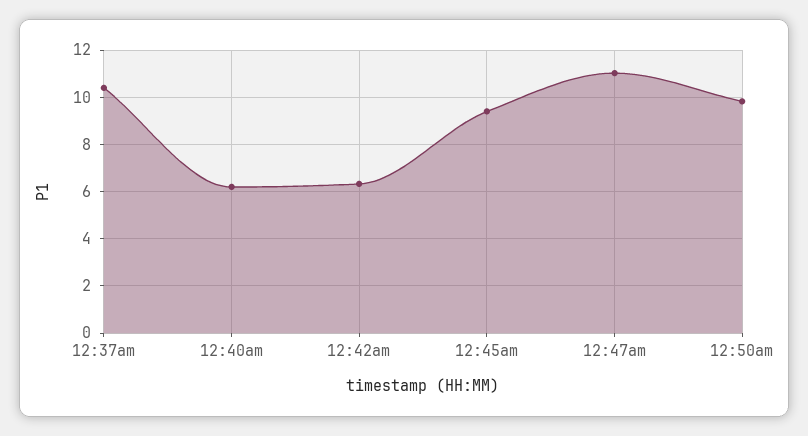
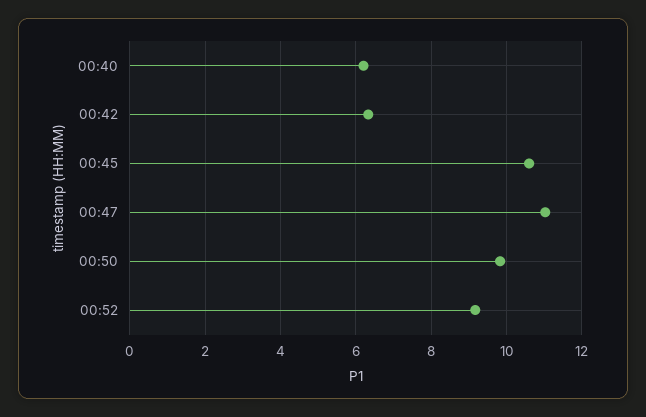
12:37am: 10.5 -> none
12:45am: 9.5 -> 10.6
00:52: none -> 9.2

